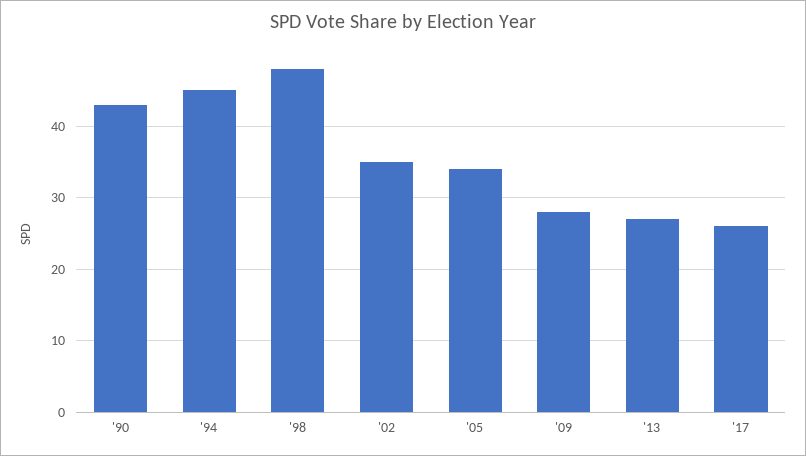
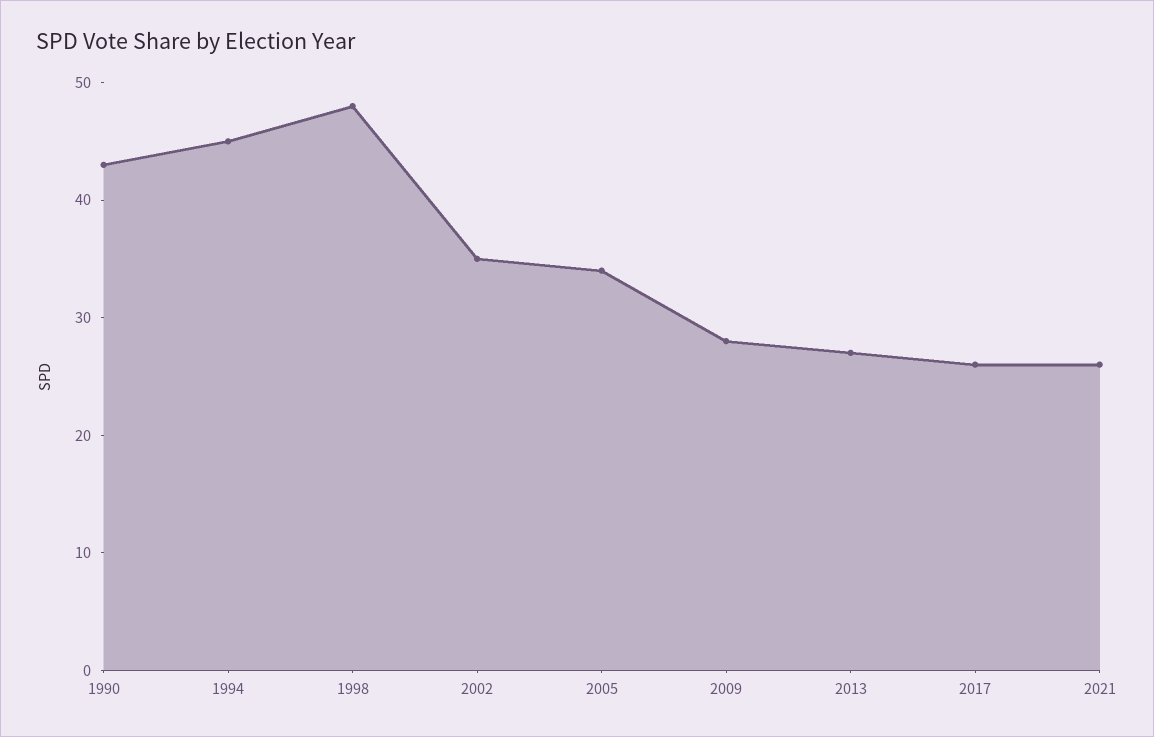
2021: none -> 26

